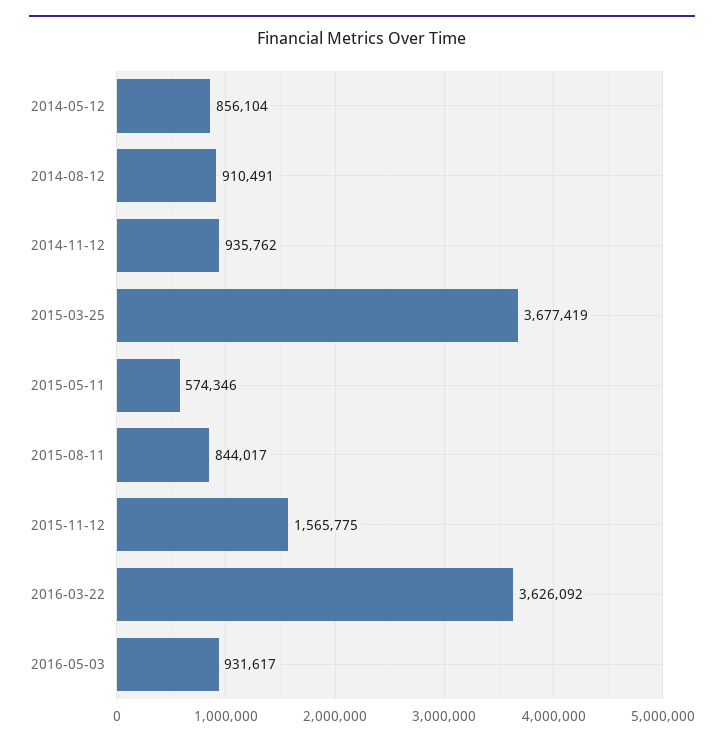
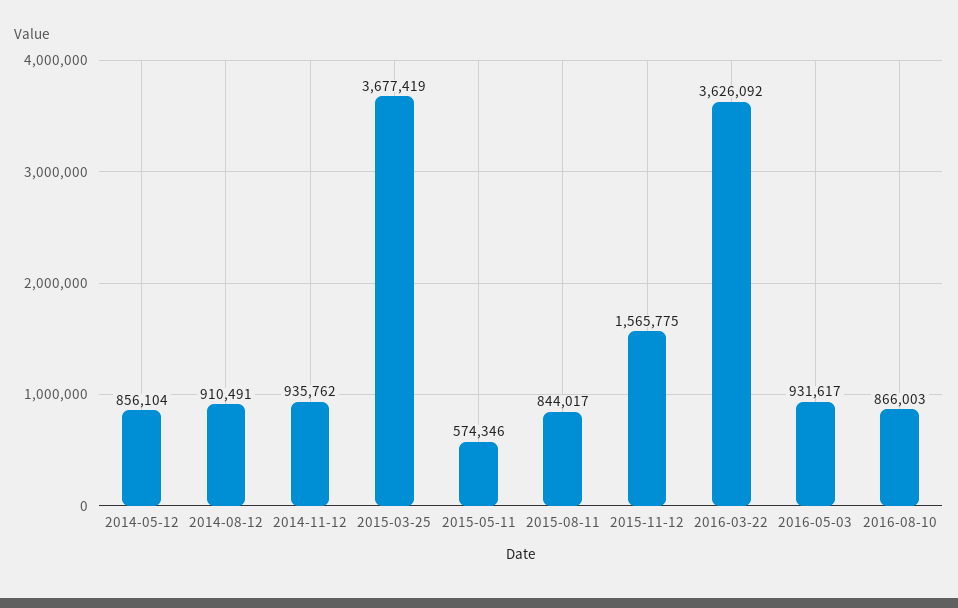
2016-08-10: none -> 866003

